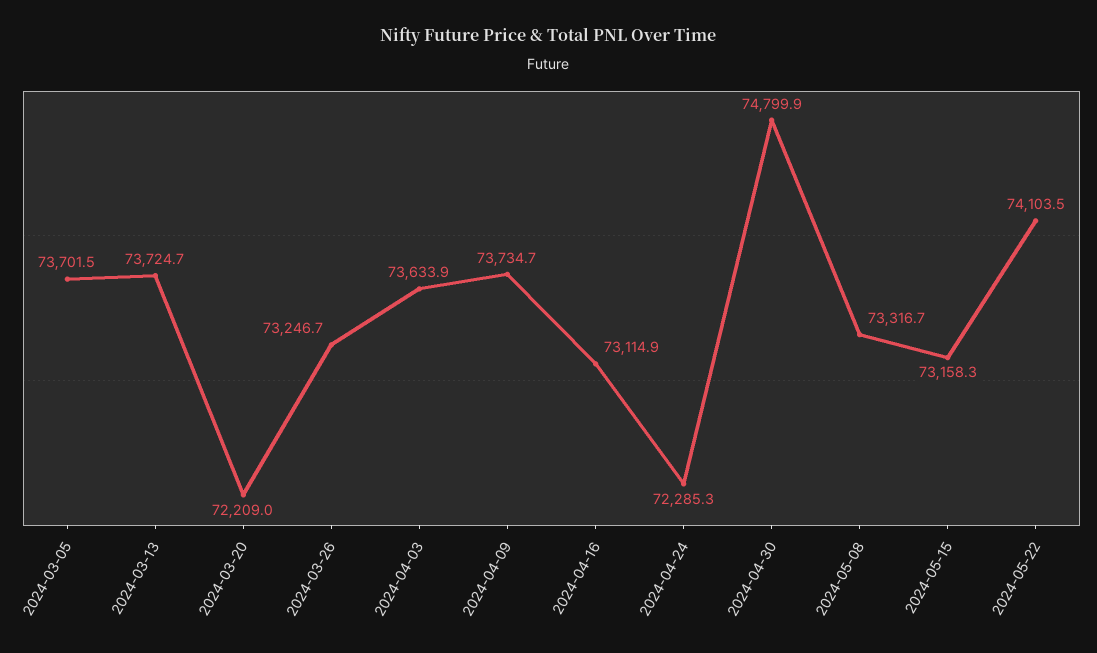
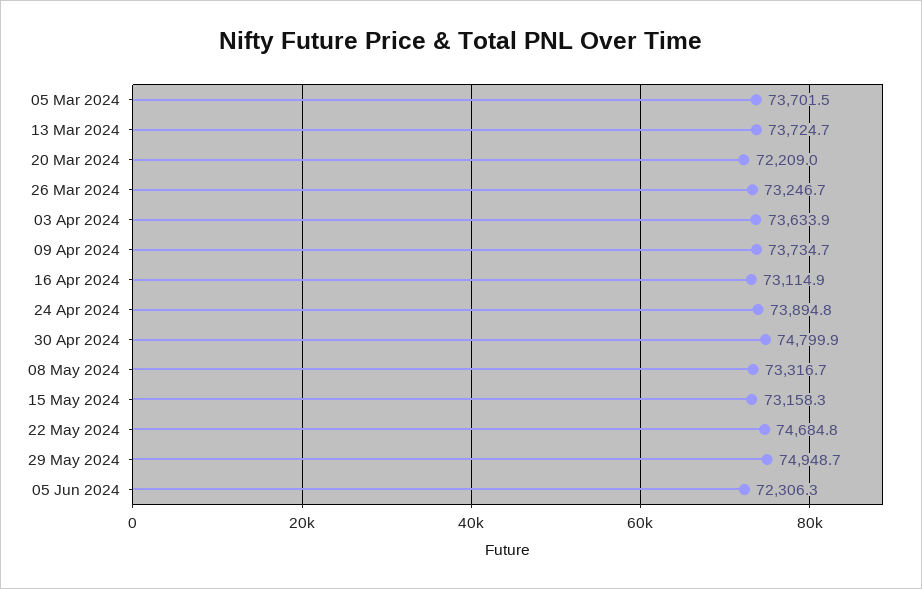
2024-04-24: 72285.3 -> 73894.8
2024-05-22: 74103.5 -> 74684.8
29 May 2024: none -> 74948.7
05 Jun 2024: none -> 72306.3

